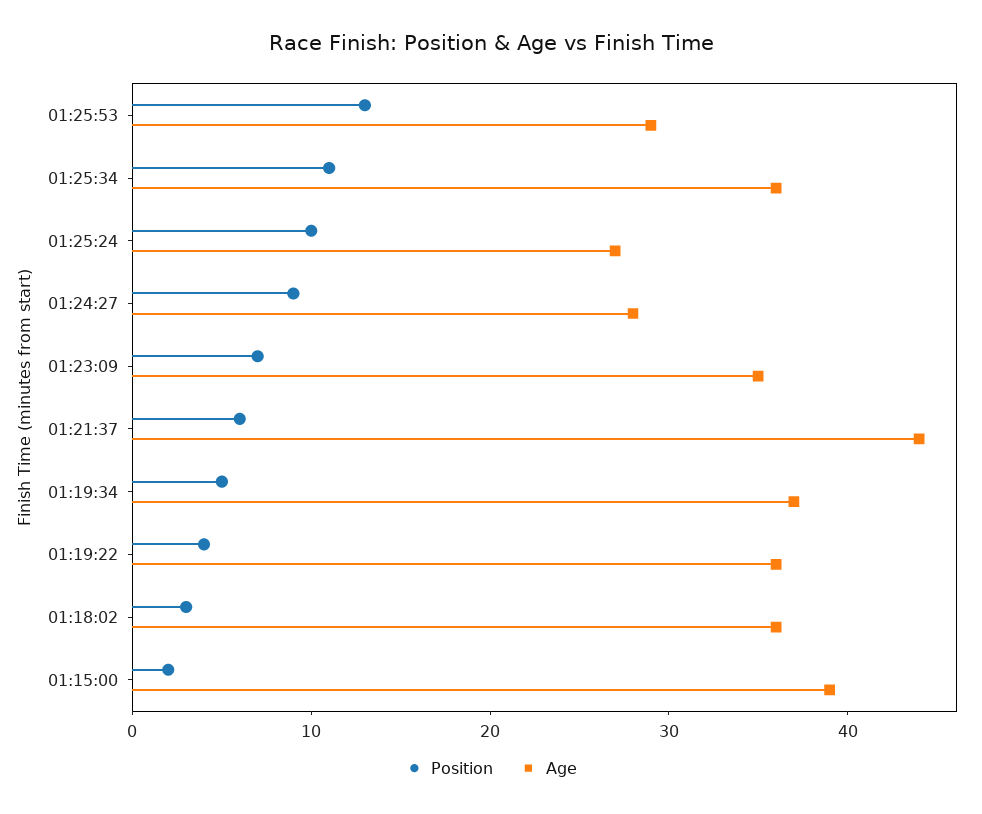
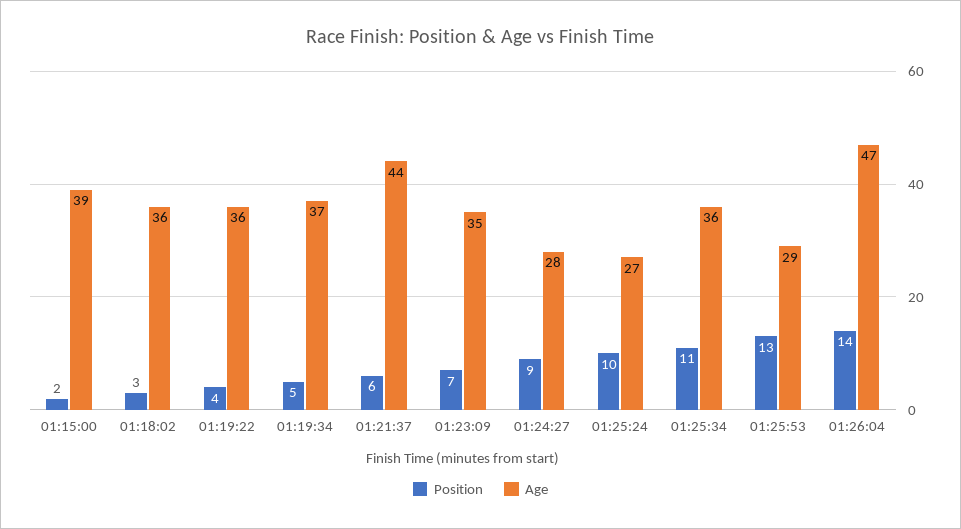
Position, 01:26:04: none -> 14
Age, 01:26:04: none -> 47

